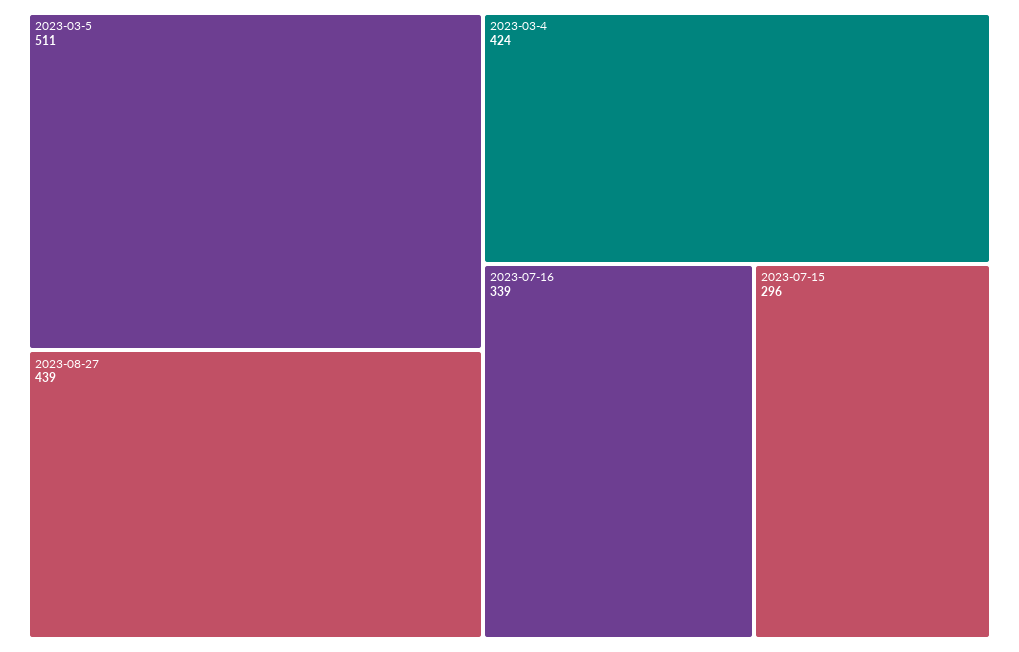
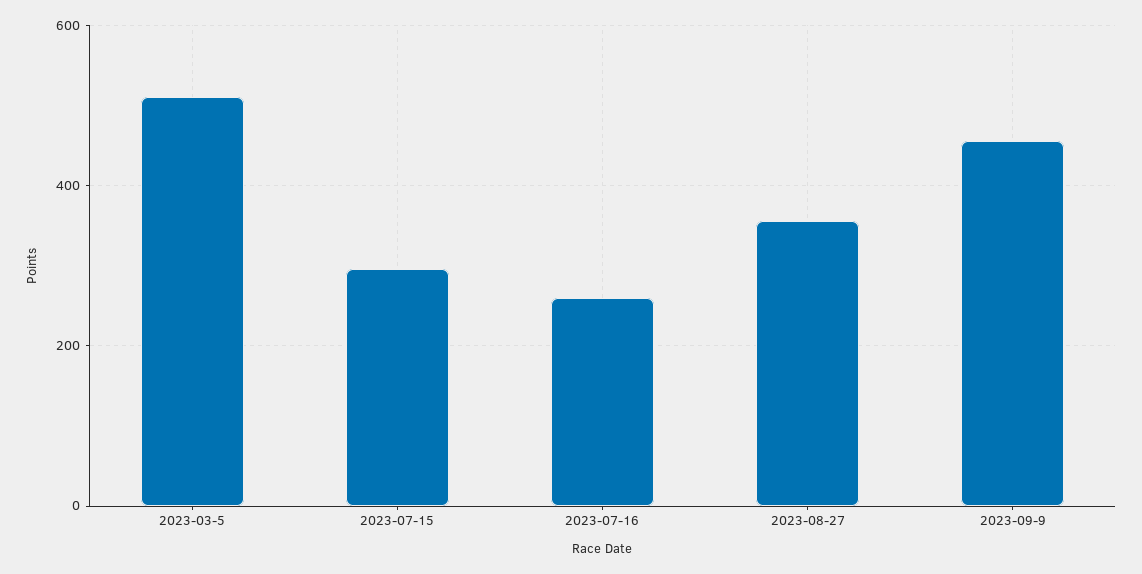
2023-08-27: 439 -> 360
2023-03-4: 424 -> none
2023-07-16: 339 -> 260
2023-09-9: none -> 460

